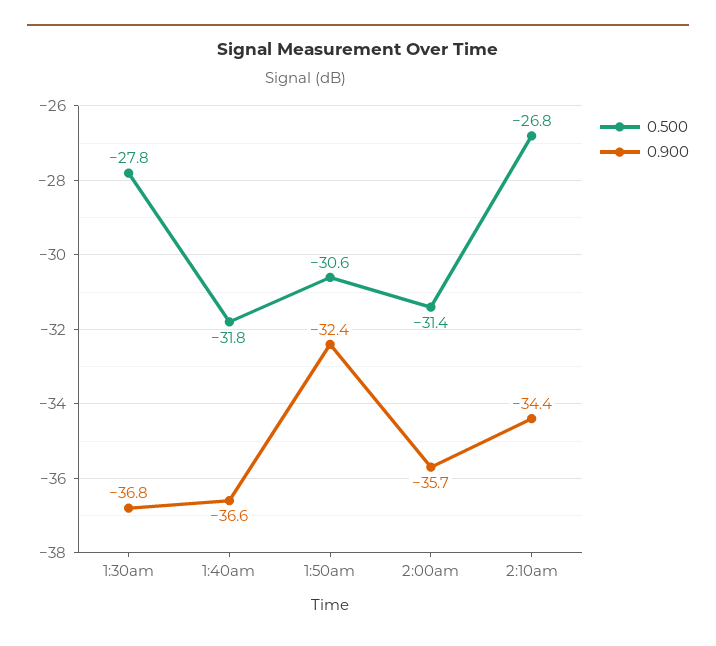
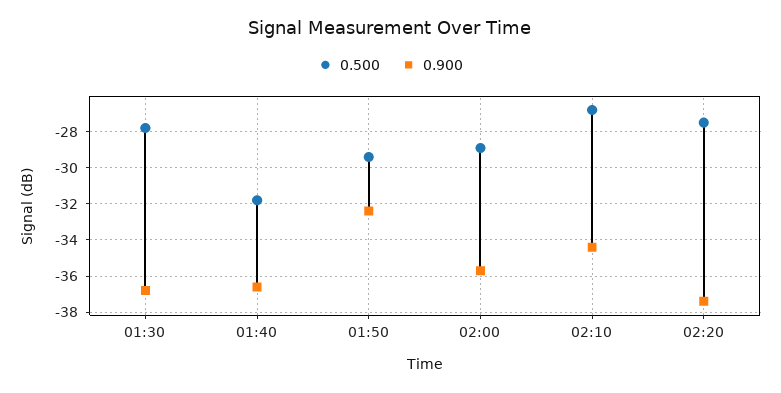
0.500, 1:50am: -30.6 -> -29.5
0.500, 2:00am: -31.4 -> -29
0.500, 02:20: none -> -27.5
0.900, 02:20: none -> -37.5

